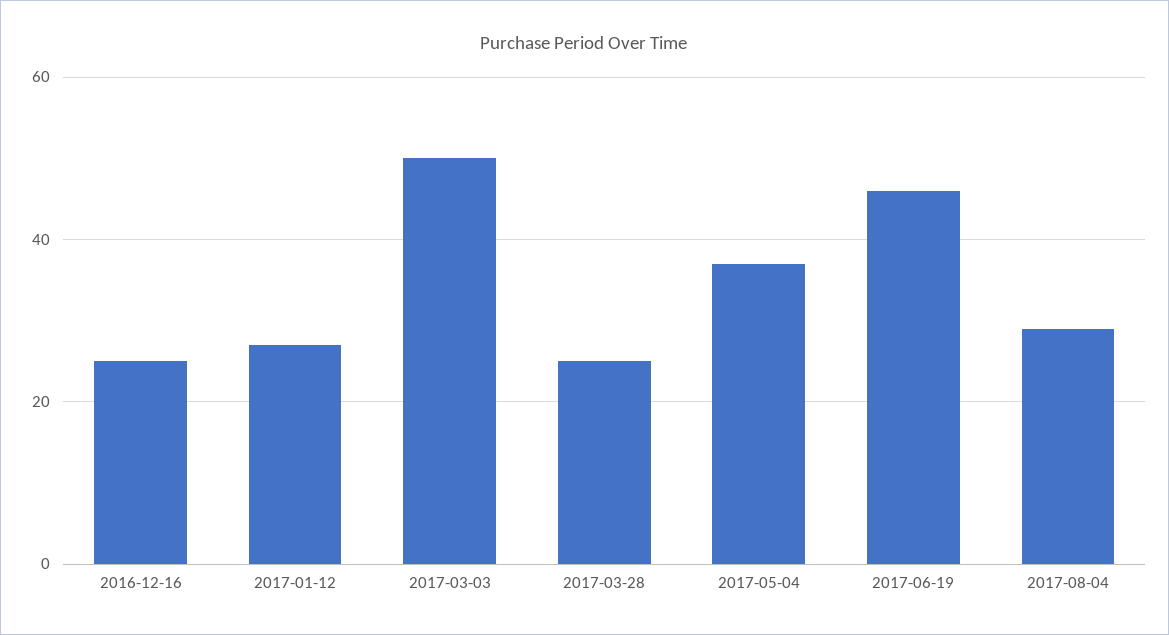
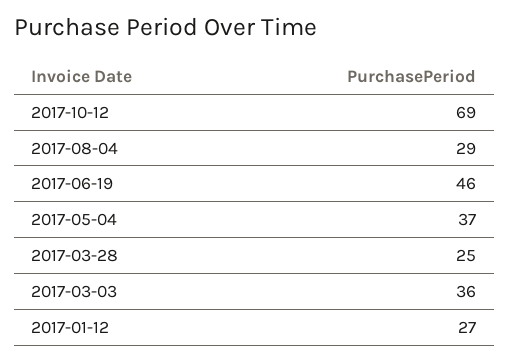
2016-12-16: 25 -> none
2017-03-03: 50 -> 36
2017-10-12: none -> 69

